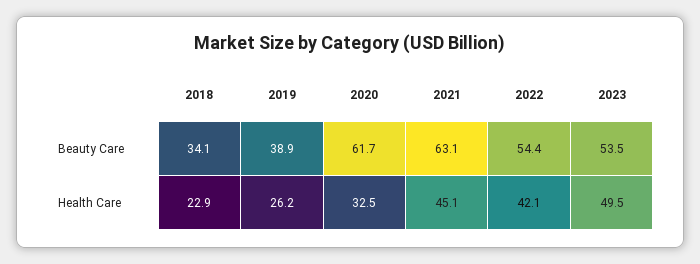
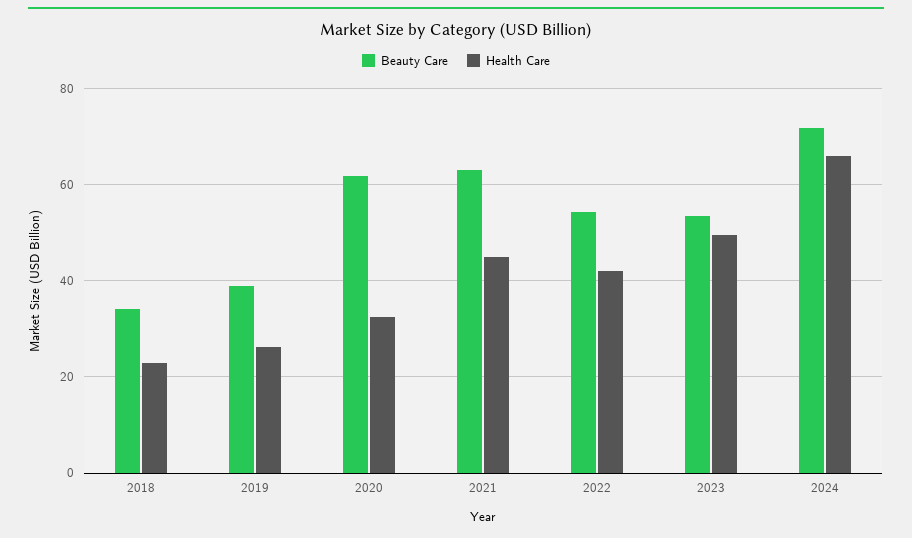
Beauty Care, 2024: none -> 72
Health Care, 2024: none -> 66

